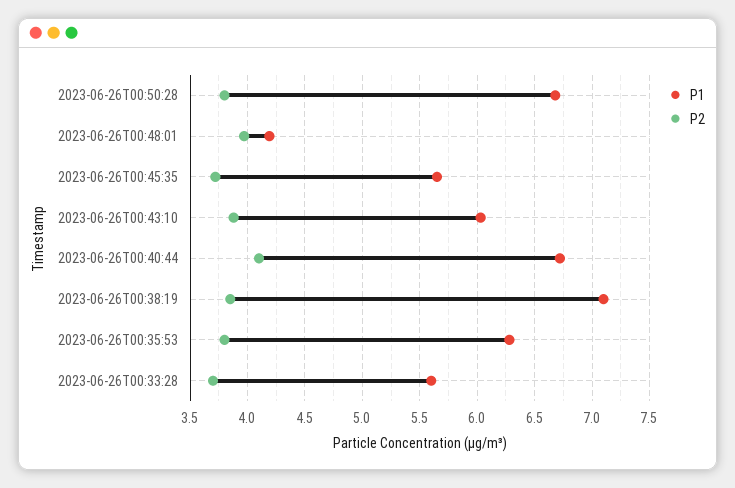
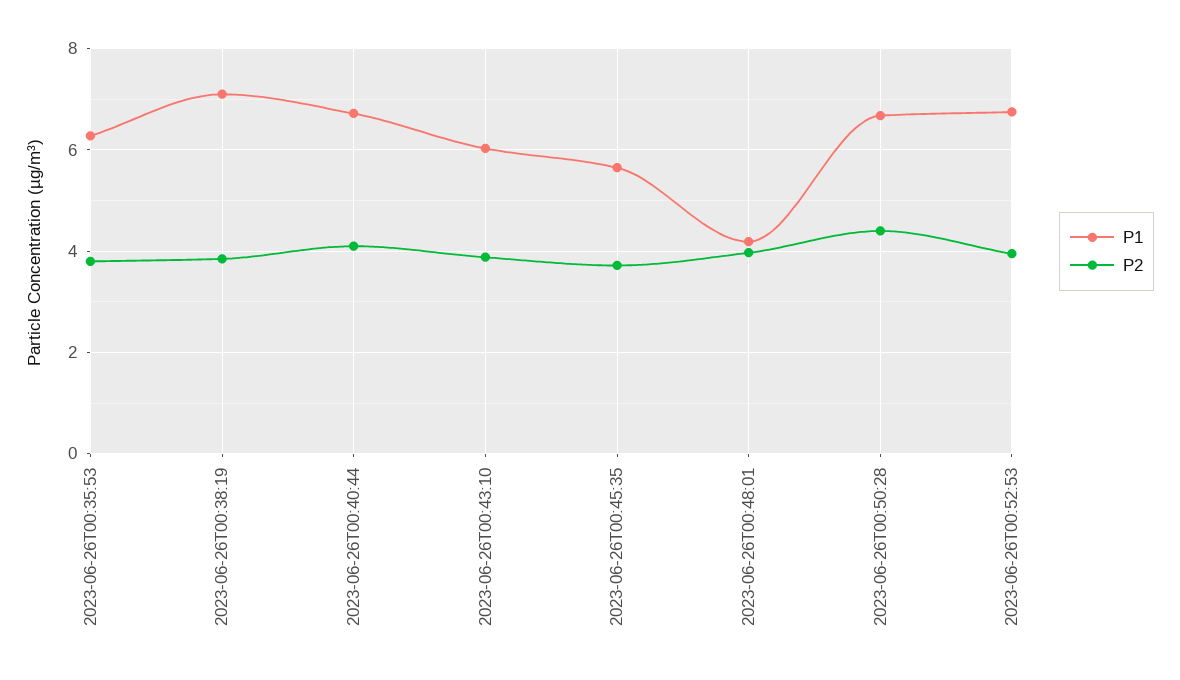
P2, 2023-06-26T00:50:28: 3.8 -> 4.4
P1, 2023-06-26T00:33:28: 5.6 -> none
P2, 2023-06-26T00:33:28: 3.7 -> none
P1, 2023-06-26T00:52:53: none -> 6.8
P2, 2023-06-26T00:52:53: none -> 4

